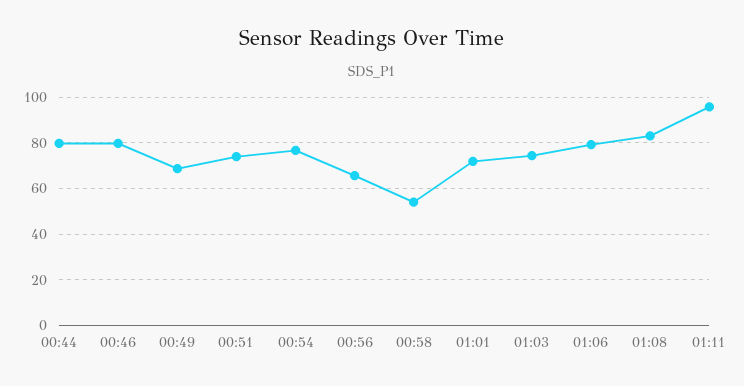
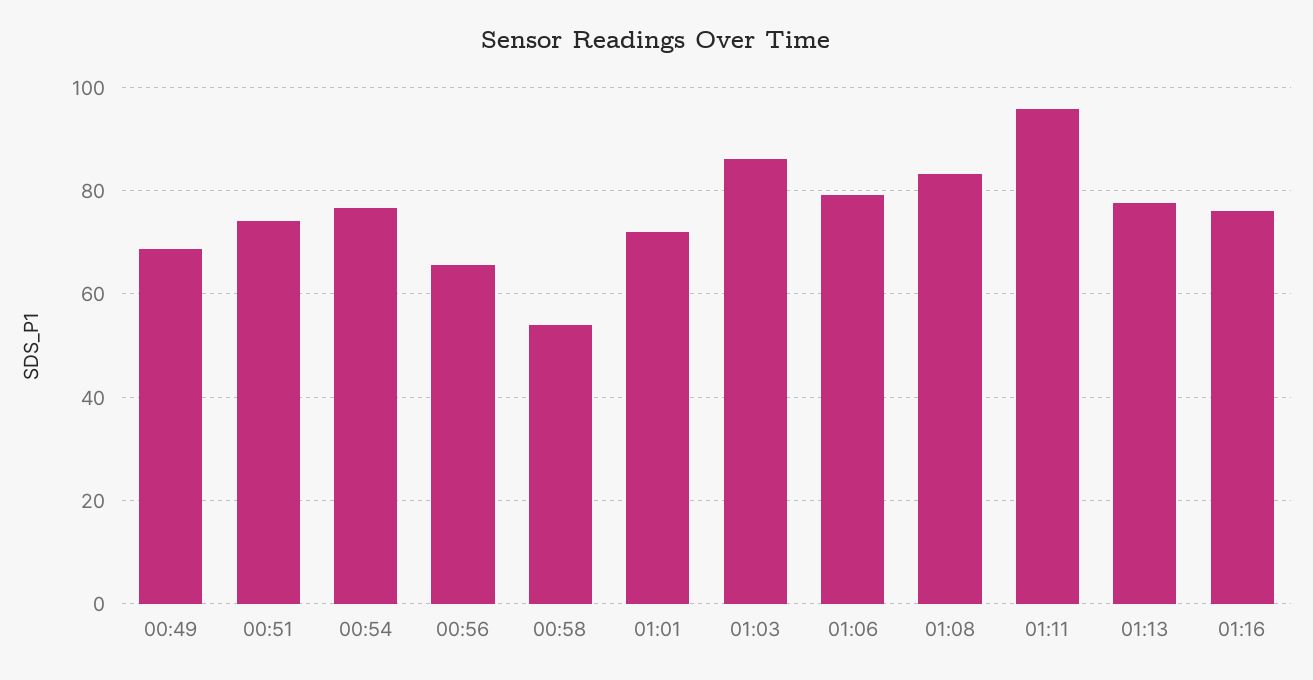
00:44: 80 -> none
00:46: 80 -> none
01:03: 75 -> 86
01:13: none -> 78
01:16: none -> 76

